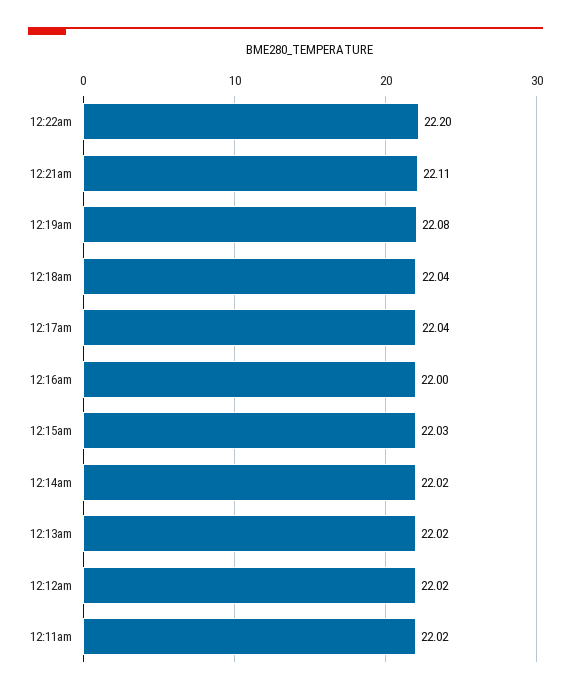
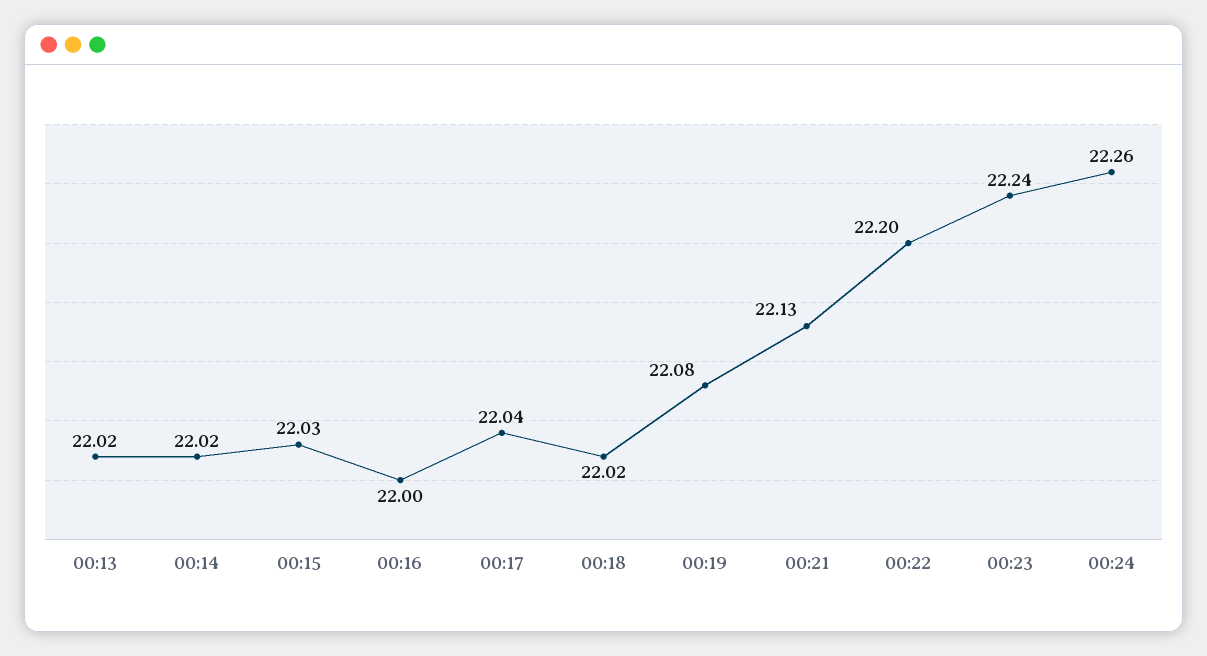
12:21am: 22.11 -> 22.13
12:18am: 22.04 -> 22.02
12:12am: 22.02 -> none
12:11am: 22.02 -> none
00:23: none -> 22.24
00:24: none -> 22.26

